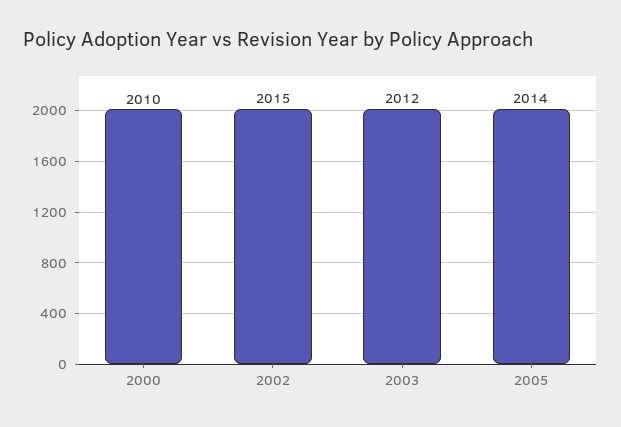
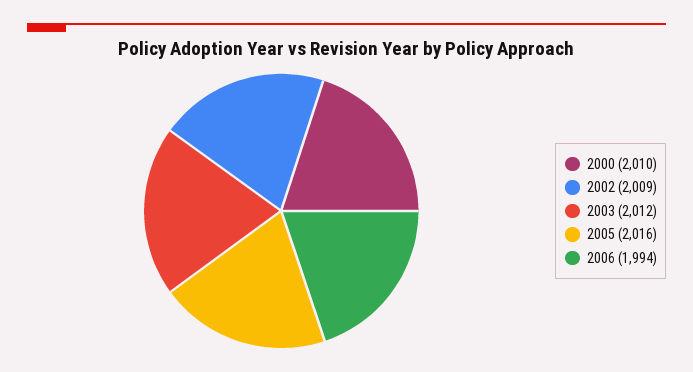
2002: 2015 -> 2009
2005: 2014 -> 2016
2006: none -> 1994

